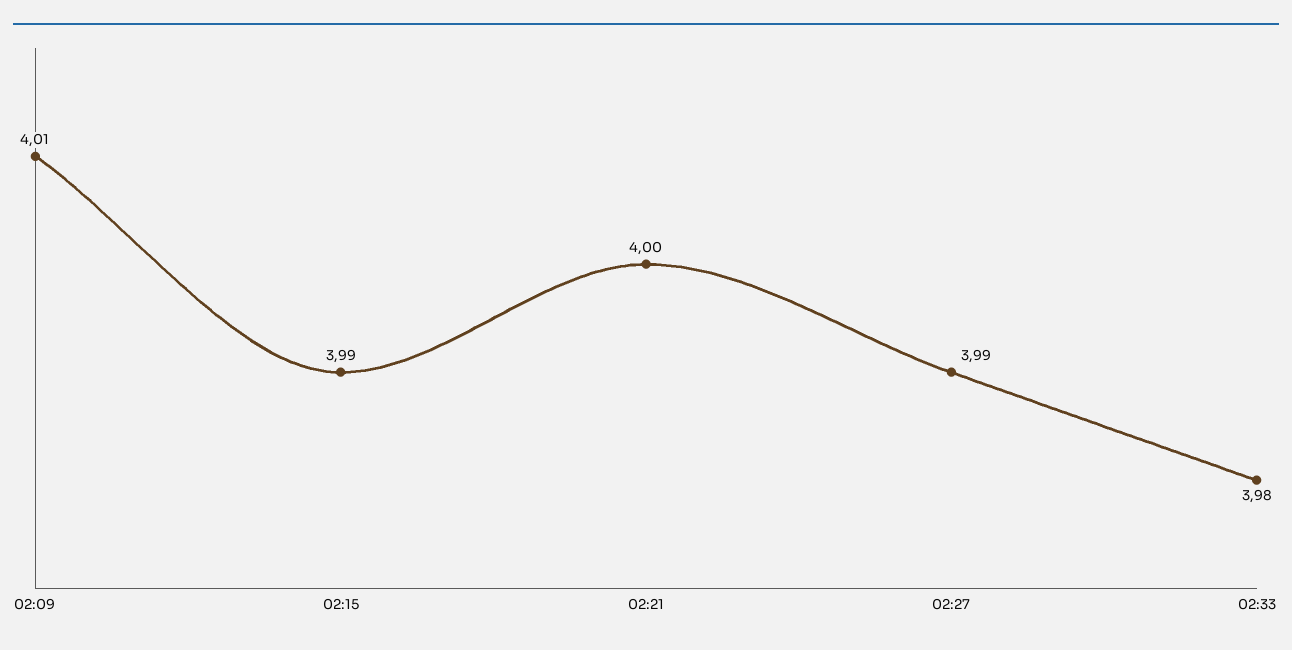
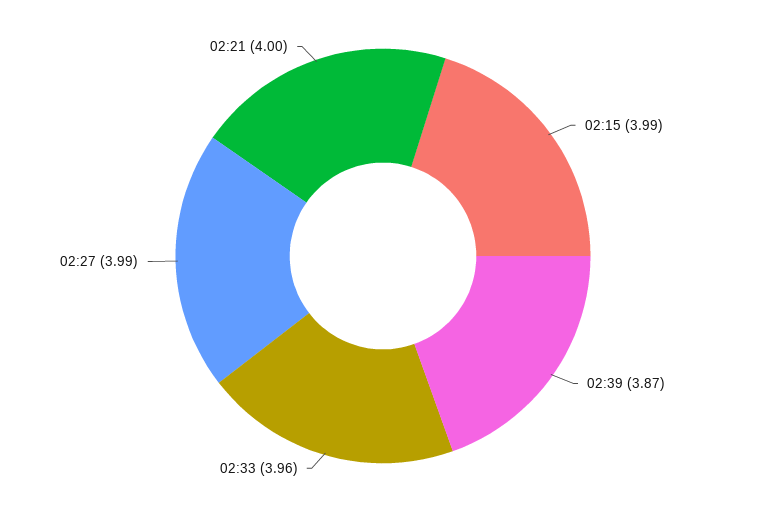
02:09: 4.01 -> none
02:33: 3.98 -> 3.96
02:39: none -> 3.87

